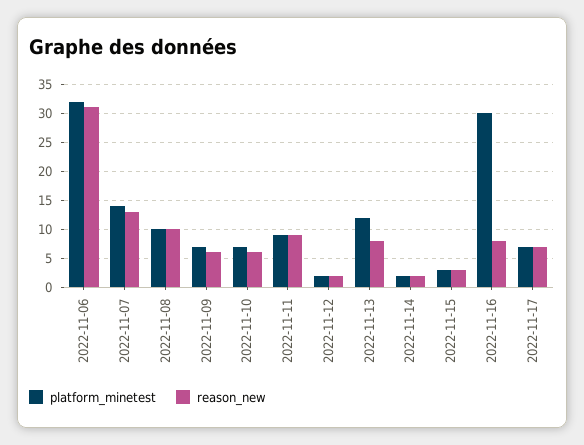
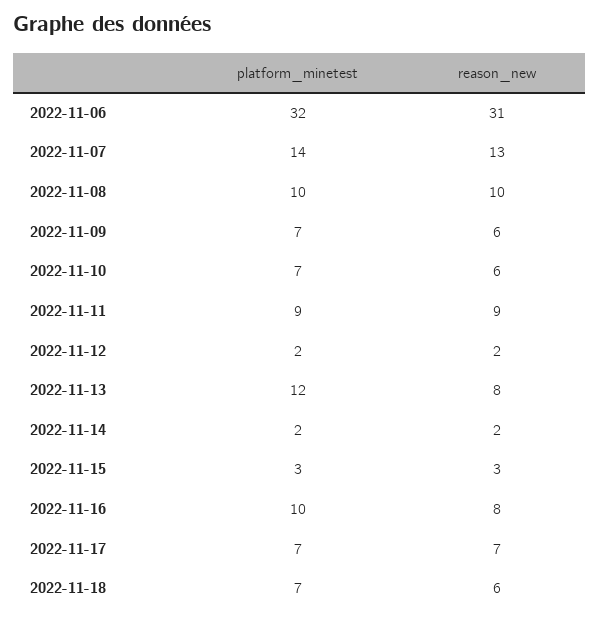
platform_minetest, 2022-11-16: 30 -> 10
platform_minetest, 2022-11-18: none -> 7
reason_new, 2022-11-18: none -> 6

